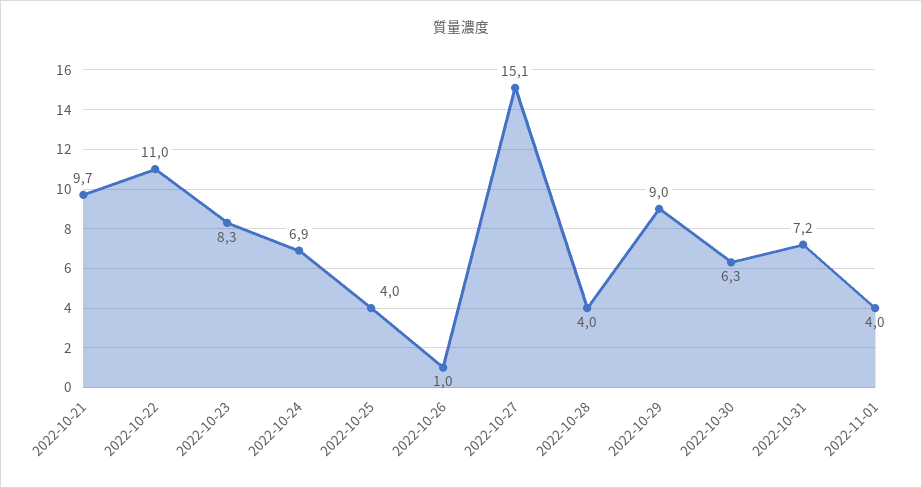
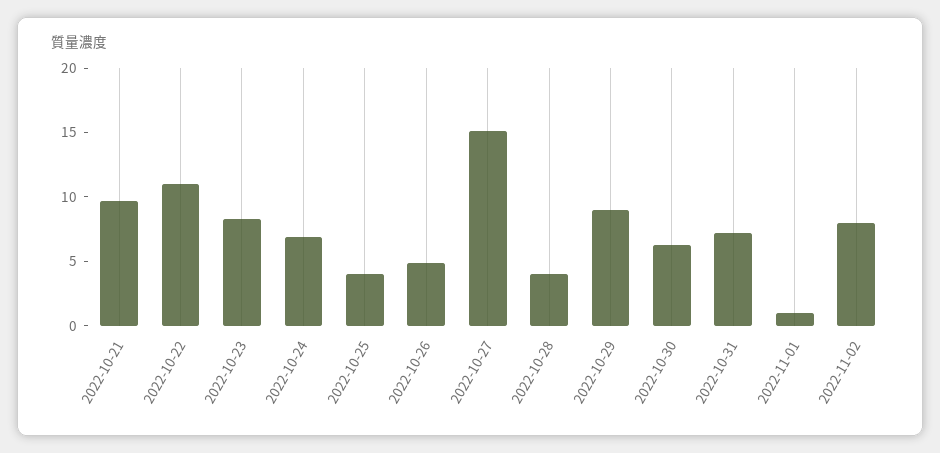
2022-10-26: 1 -> 5
2022-11-01: 4 -> 1
2022-11-02: none -> 8

